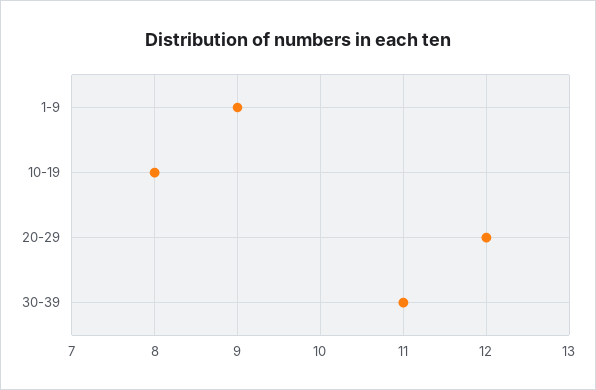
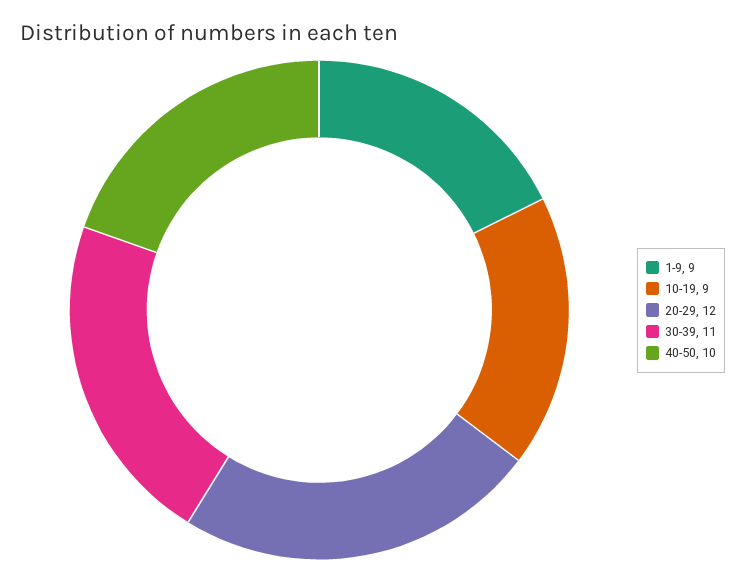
10-19: 8 -> 9
40-50: none -> 10

